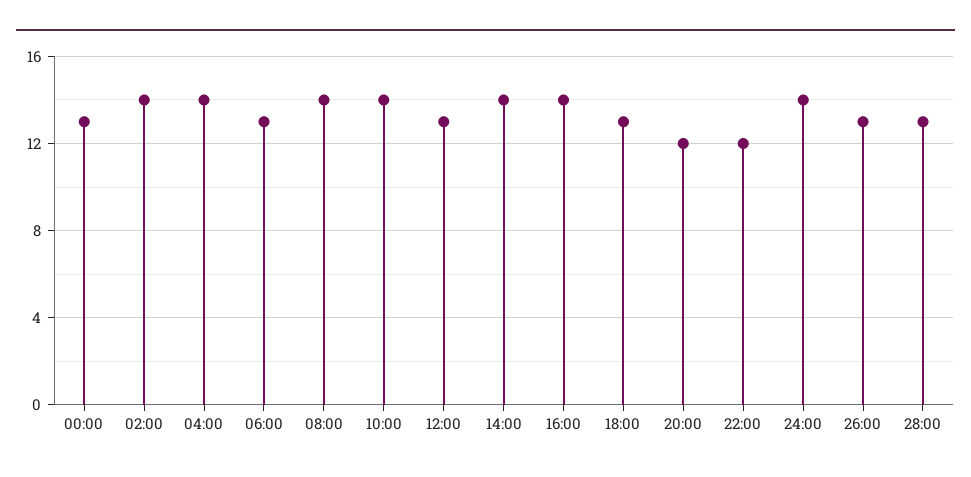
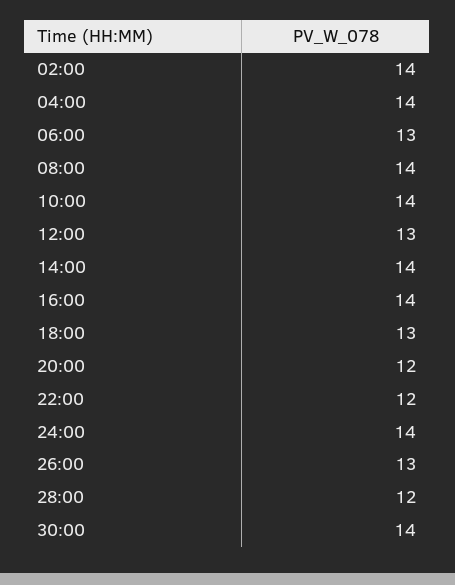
00:00: 13 -> none
28:00: 13 -> 12
30:00: none -> 14

